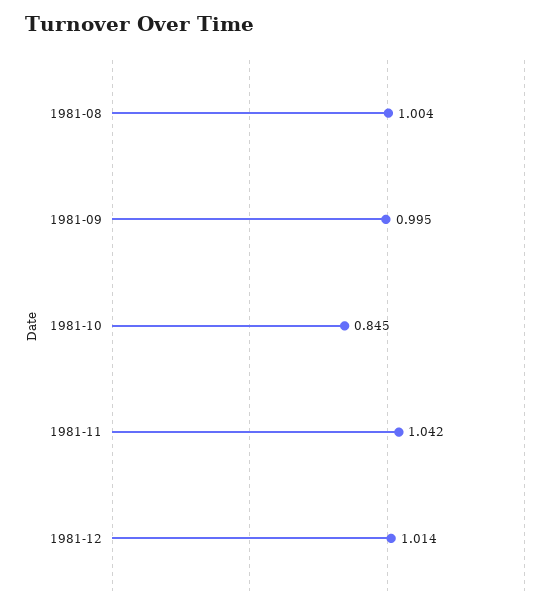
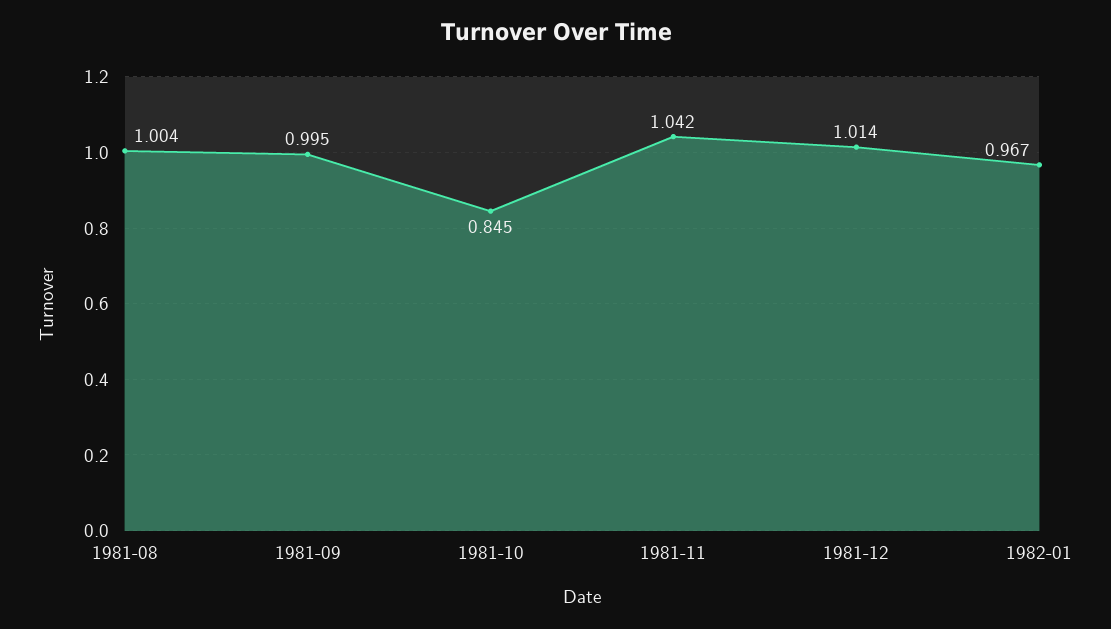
1982-01: none -> 0.967

